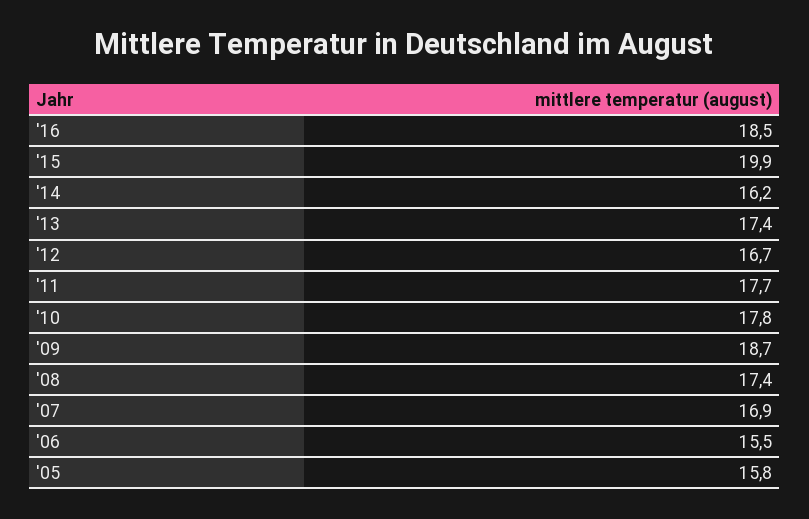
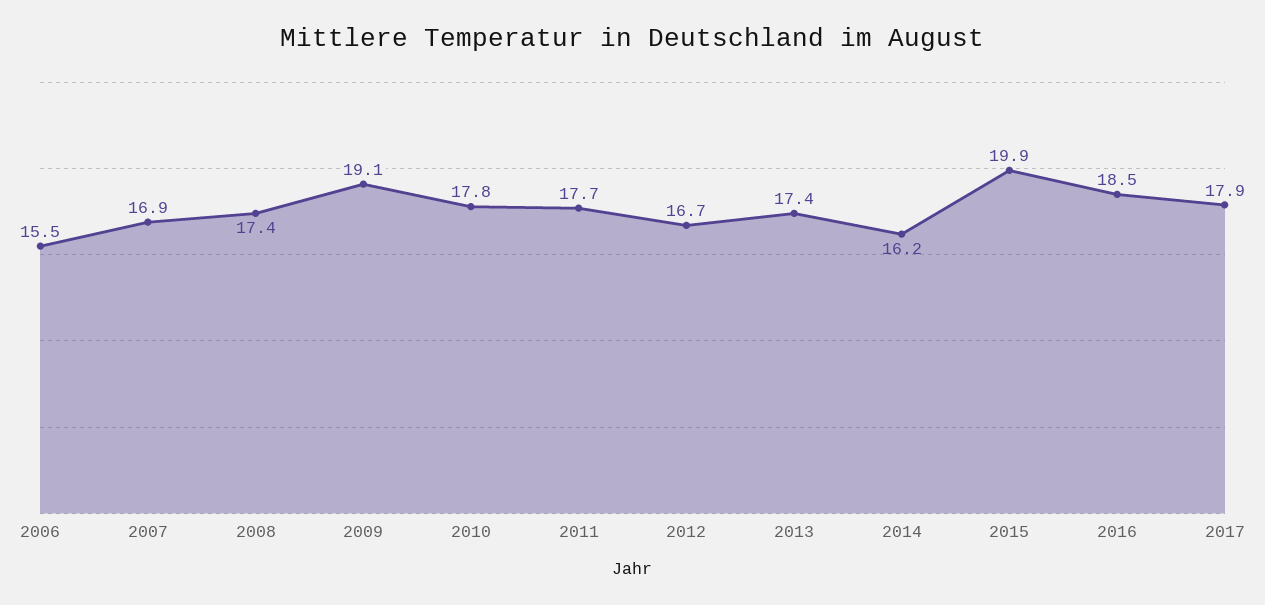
'09: 18.7 -> 19.1
'05: 15.8 -> none
2017: none -> 17.9

